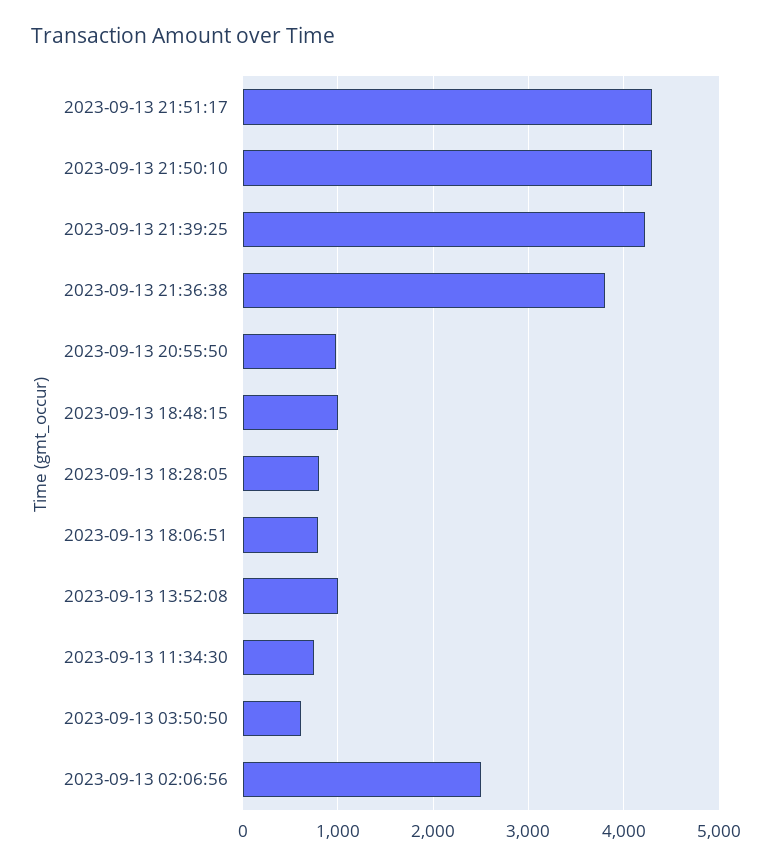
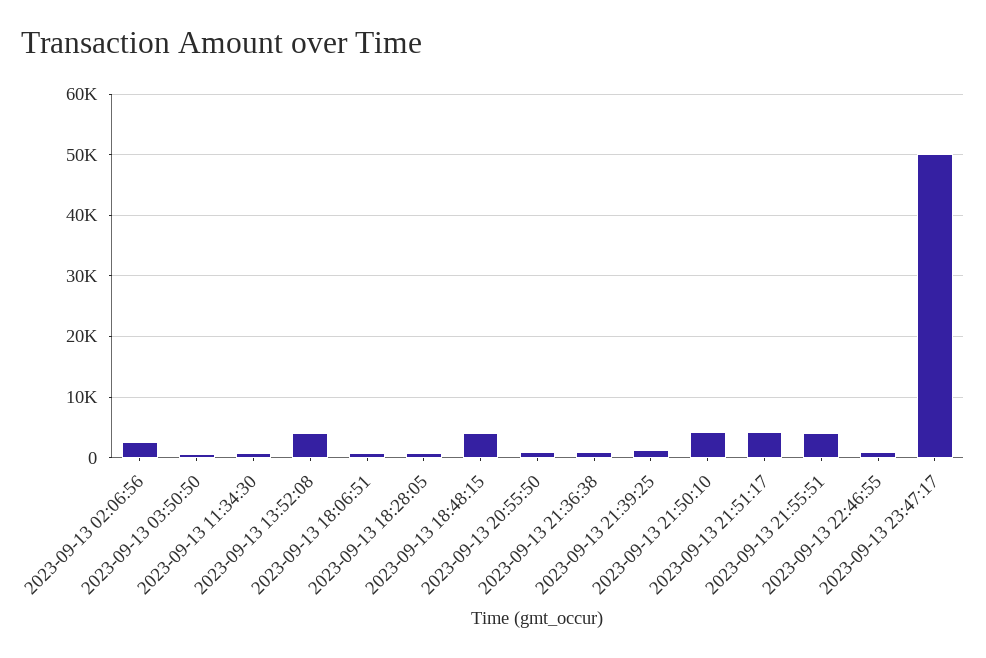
2023-09-13 21:39:25: 4200 -> 1000
2023-09-13 21:36:38: 3800 -> 1000
2023-09-13 18:48:15: 1000 -> 4000
2023-09-13 13:52:08: 1000 -> 4000
2023-09-13 21:55:51: none -> 4000
2023-09-13 22:46:55: none -> 1000
2023-09-13 23:47:17: none -> 50000

